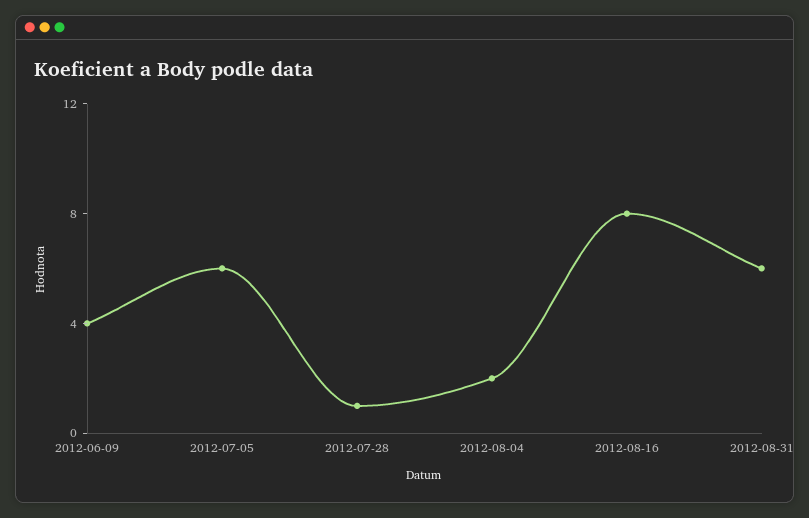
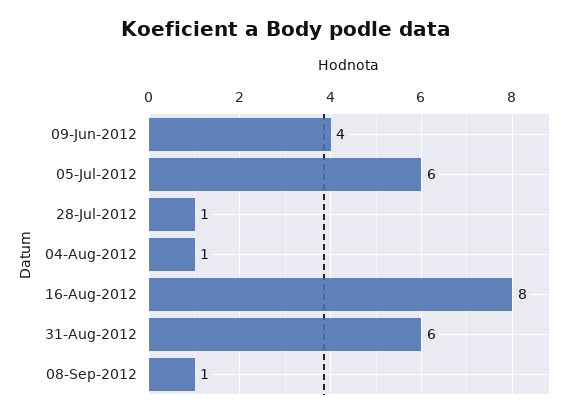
2012-08-04: 2 -> 1
08-Sep-2012: none -> 1

